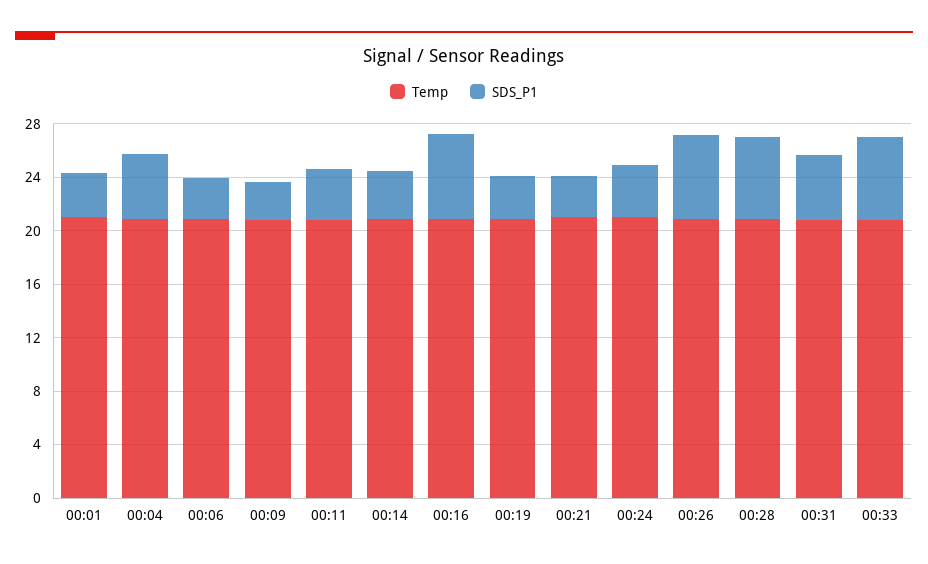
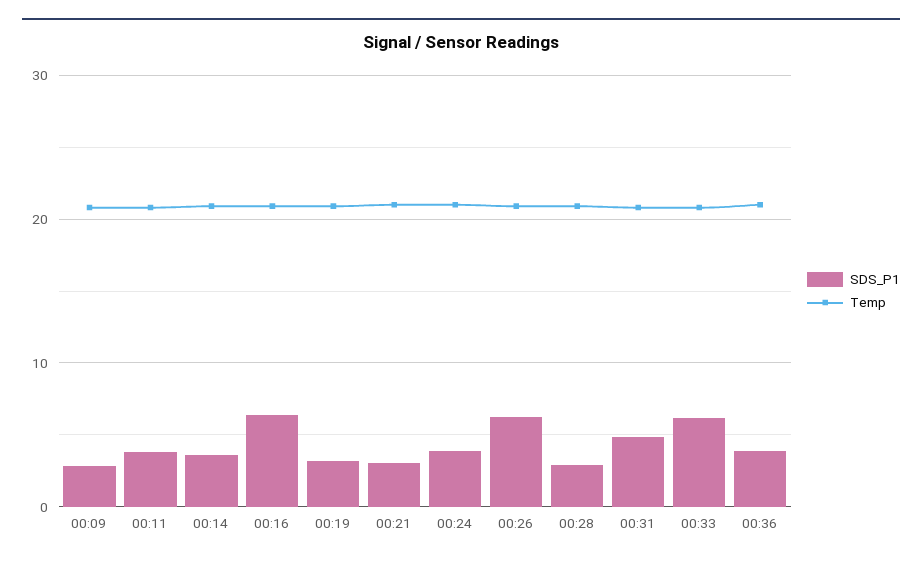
Temp, 00:01: 21 -> none
SDS_P1, 00:01: 3 -> none
Temp, 00:04: 21 -> none
SDS_P1, 00:04: 5 -> none
Temp, 00:06: 21 -> none
SDS_P1, 00:06: 3 -> none
SDS_P1, 00:28: 6 -> 3
SDS_P1, 00:36: none -> 4
Temp, 00:36: none -> 21

